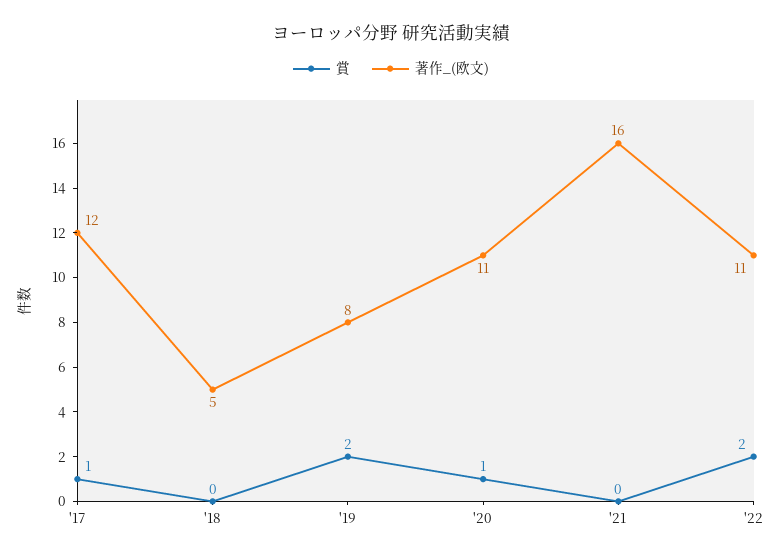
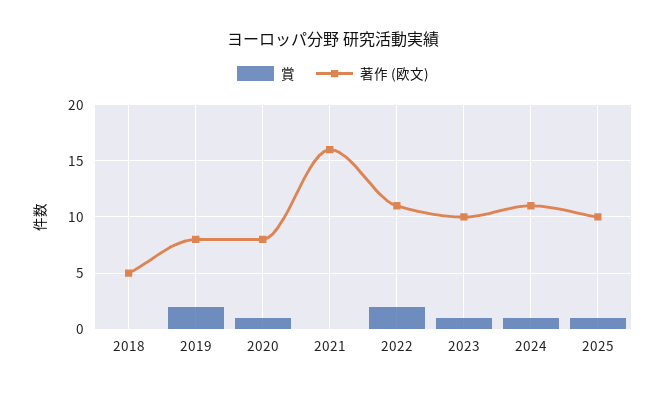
賞, '17: 1 -> none
著作_(欧文), '17: 12 -> none
著作_(欧文), '20: 11 -> 8
賞, 2023: none -> 1
著作_(欧文), 2023: none -> 10
賞, 2024: none -> 1
著作_(欧文), 2024: none -> 11
賞, 2025: none -> 1
著作_(欧文), 2025: none -> 10

